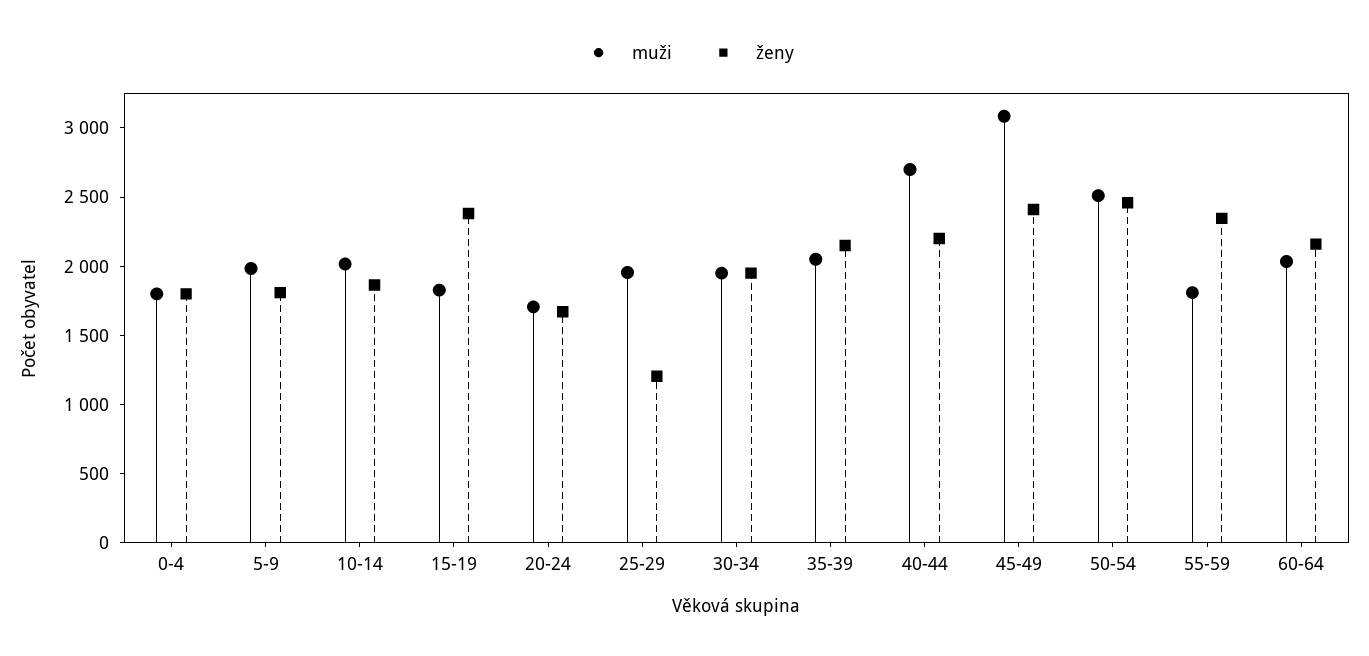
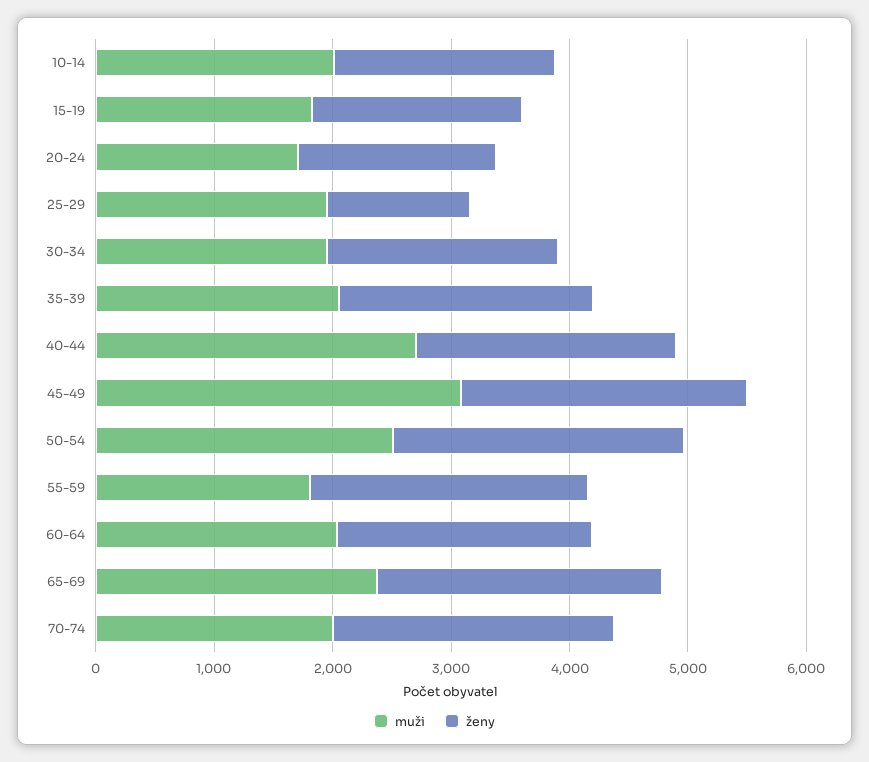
muži, 0-4: 1800 -> none
ženy, 0-4: 1800 -> none
muži, 5-9: 2000 -> none
ženy, 5-9: 1800 -> none
ženy, 15-19: 2400 -> 1800
muži, 65-69: none -> 2400
ženy, 65-69: none -> 2400
muži, 70-74: none -> 2000
ženy, 70-74: none -> 2400

